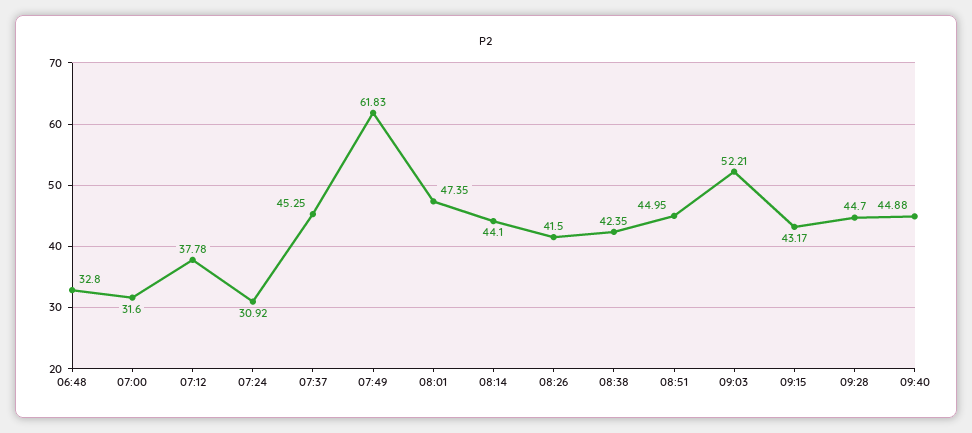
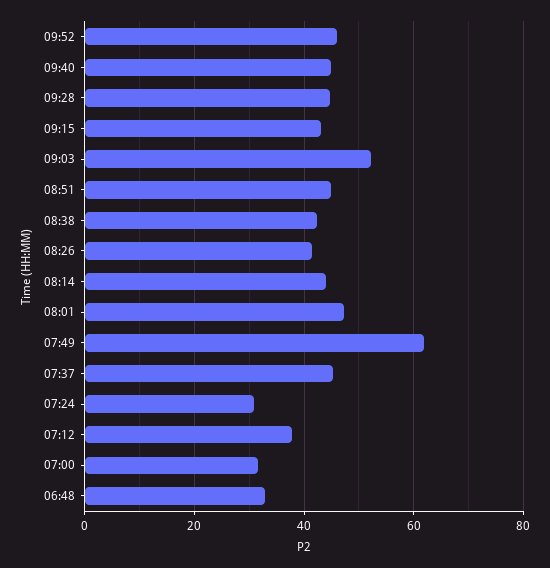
09:52: none -> 46

